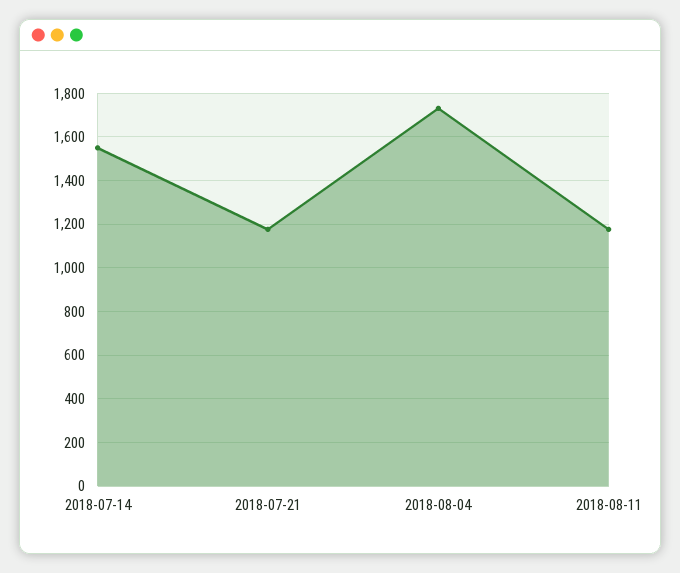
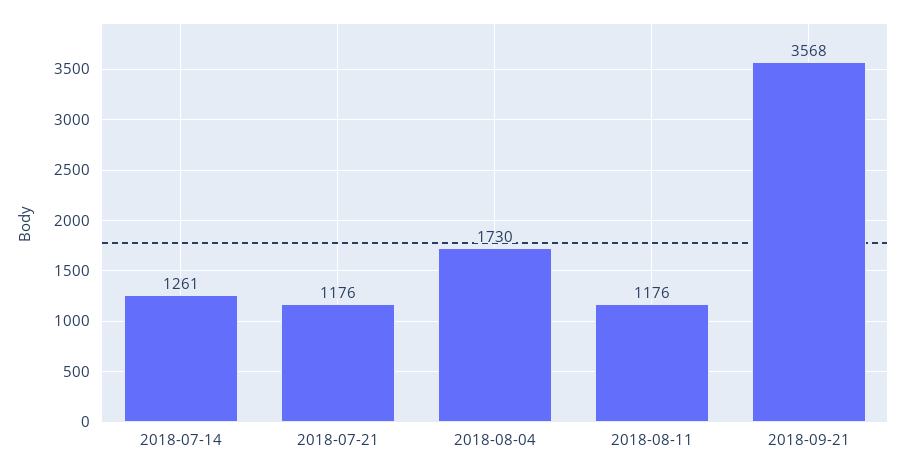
2018-07-14: 1550 -> 1261
2018-09-21: none -> 3568

